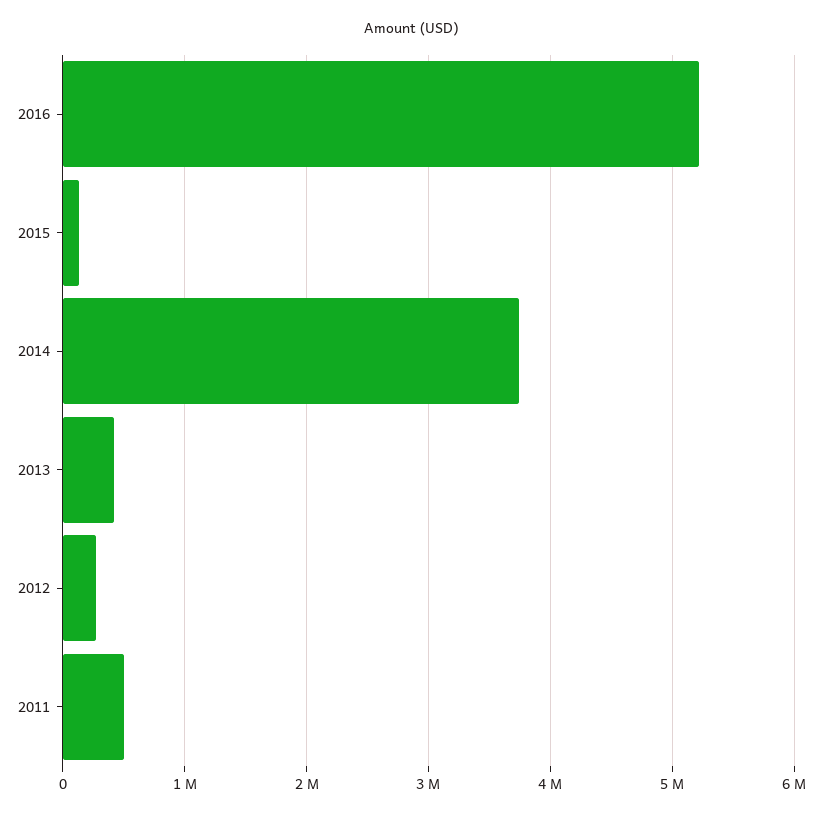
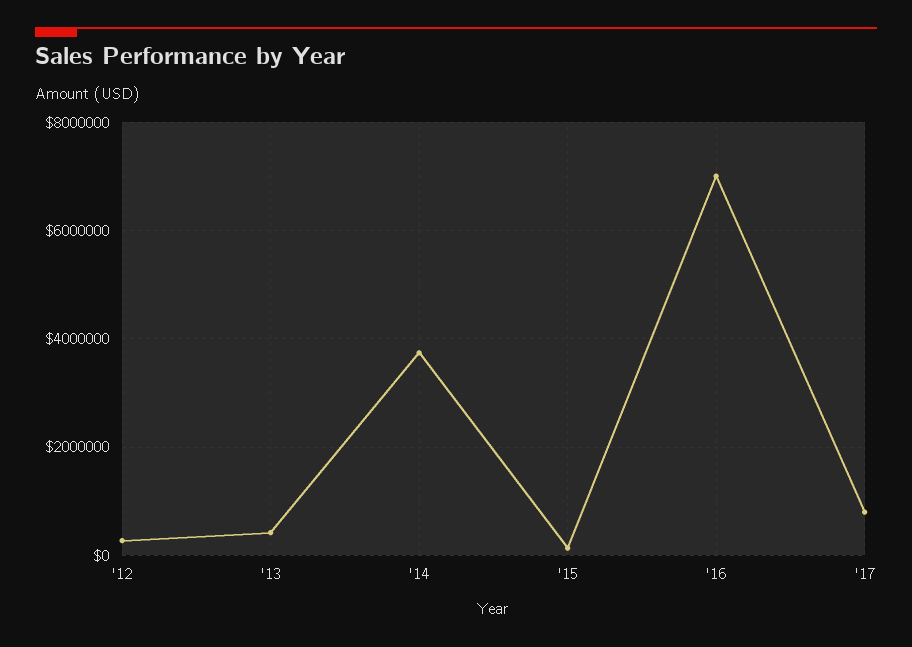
2016: 5200000 -> 7000000
2011: 500000 -> none
'17: none -> 800000

